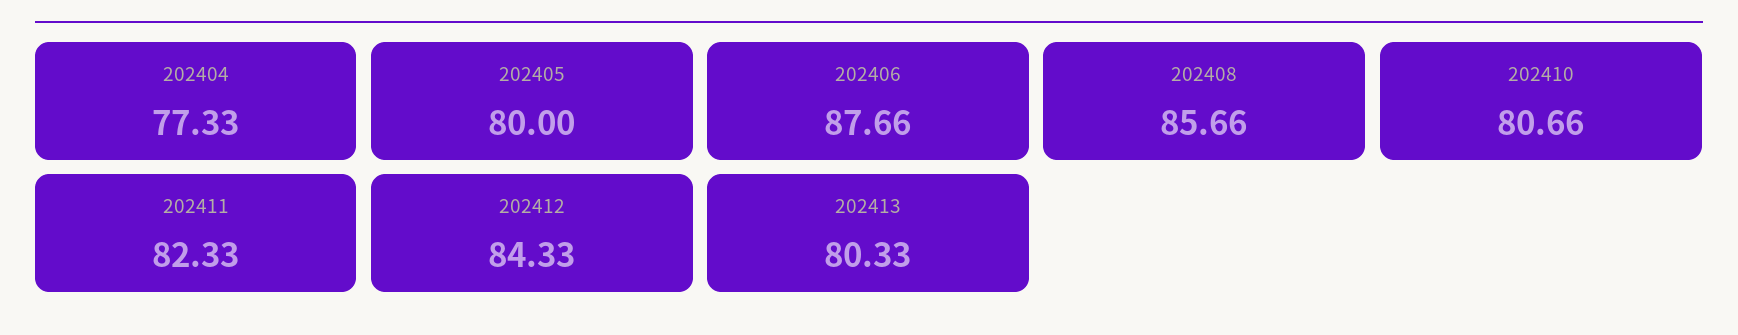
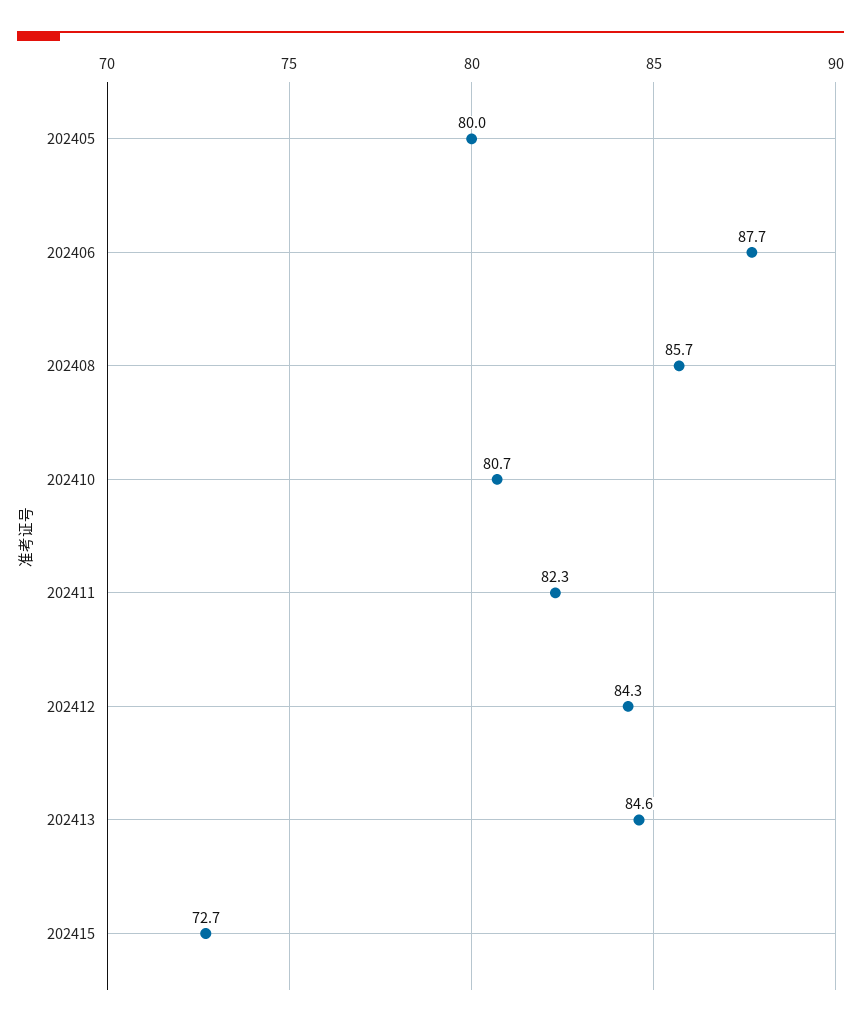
202404: 77.33 -> none
202413: 80.33 -> 84.6
202415: none -> 72.7

